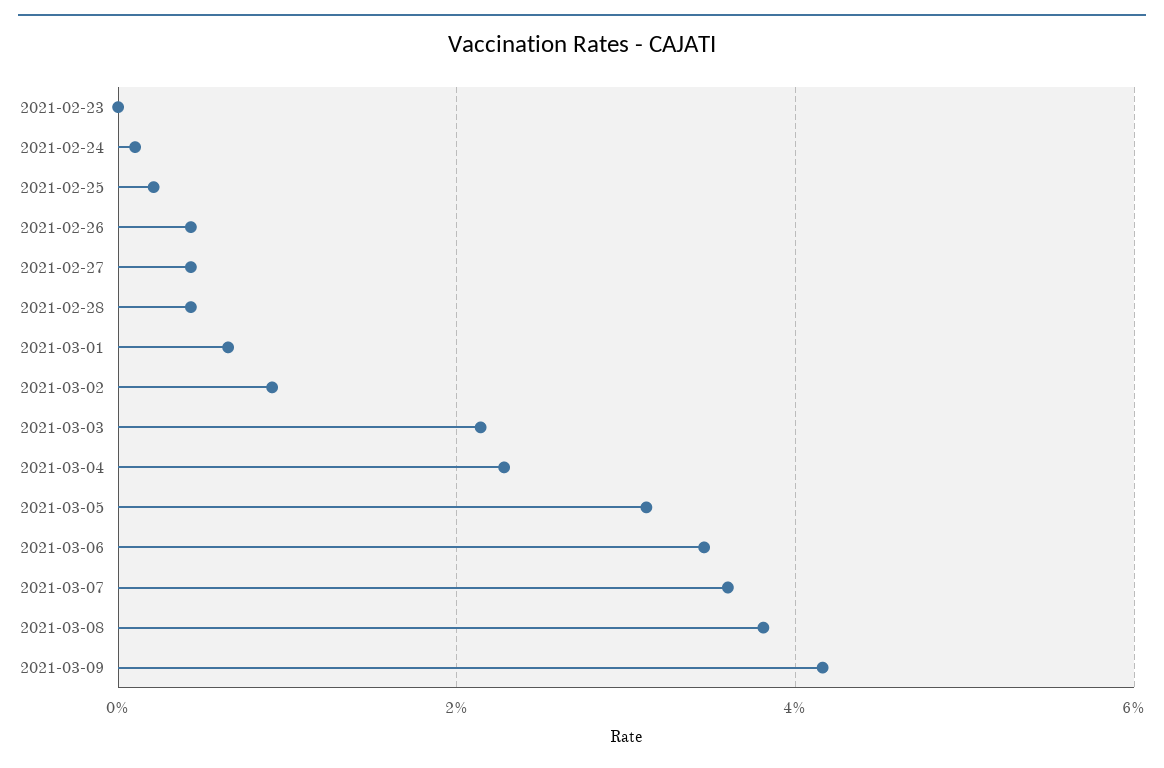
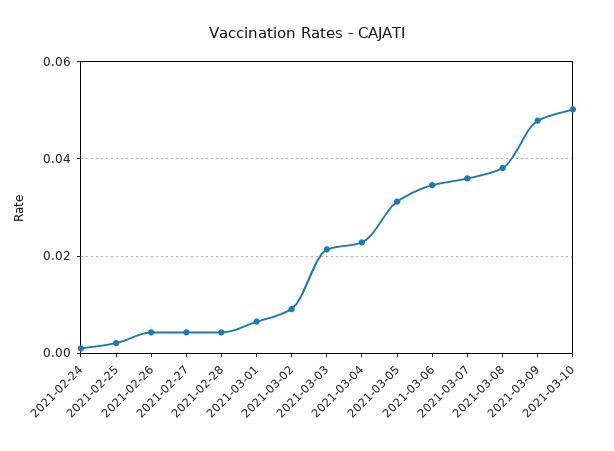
2021-02-23: 0 -> none
2021-03-09: 0.042 -> 0.048
2021-03-10: none -> 0.05

